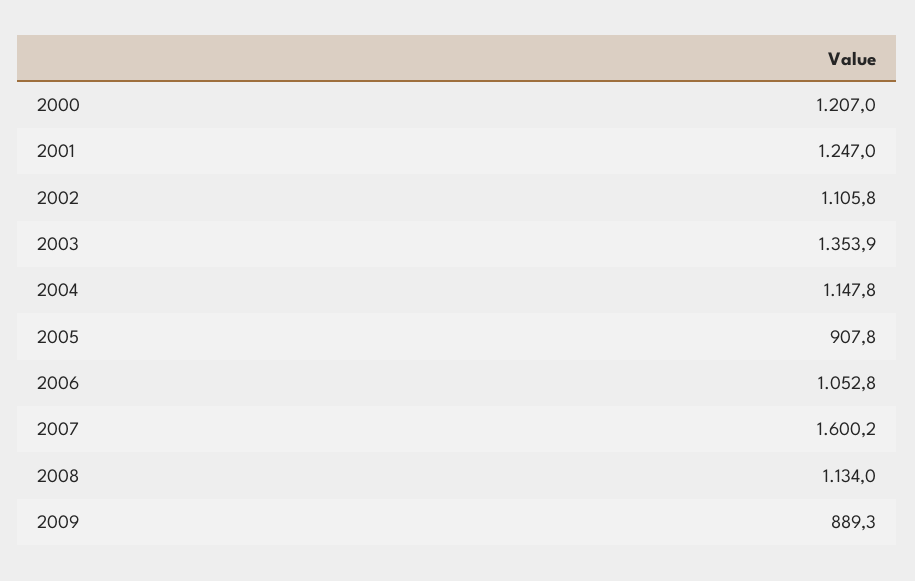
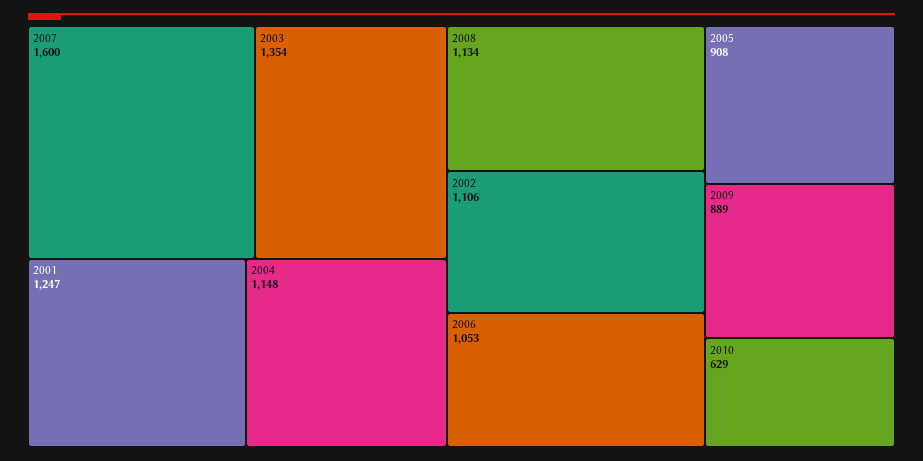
2000: 1207 -> none
2010: none -> 629

